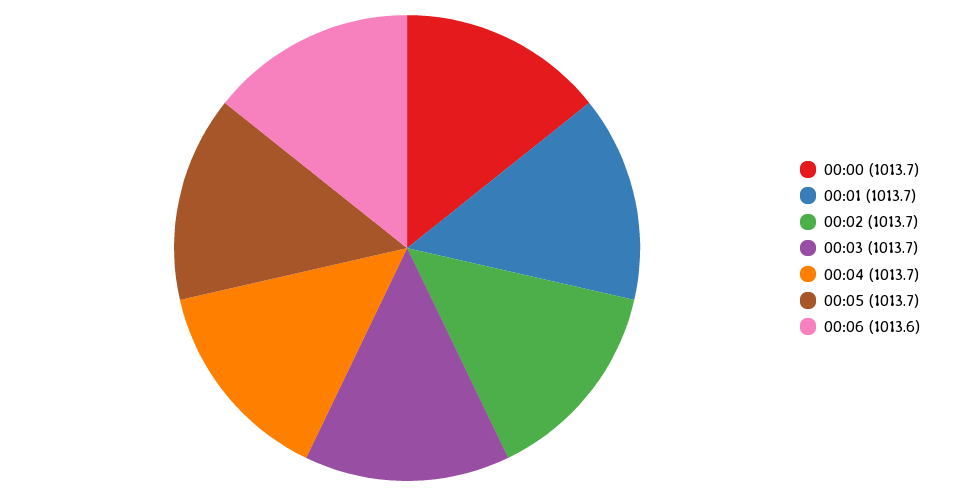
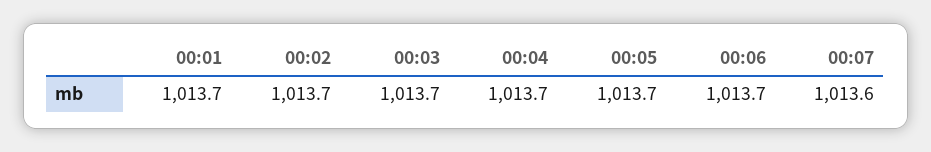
00:00: 1013.7 -> none
00:06: 1013.6 -> 1013.7
00:07: none -> 1013.6

